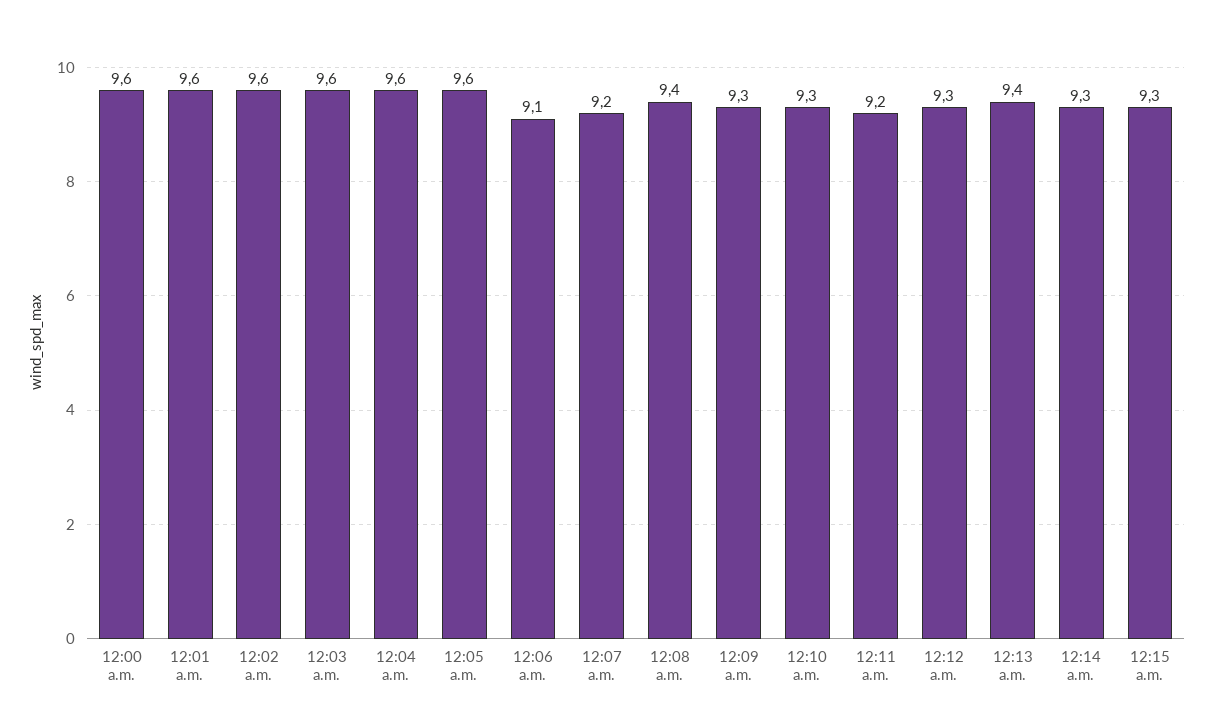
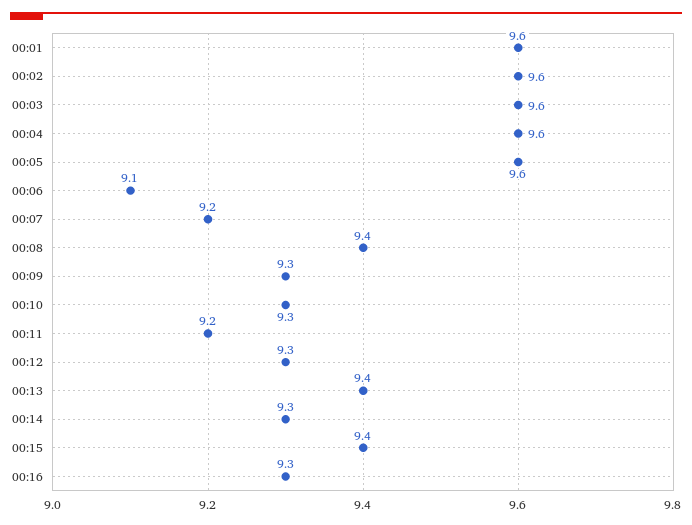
12:00 a.m.: 9.6 -> none
12:15 a.m.: 9.3 -> 9.4
00:16: none -> 9.3

